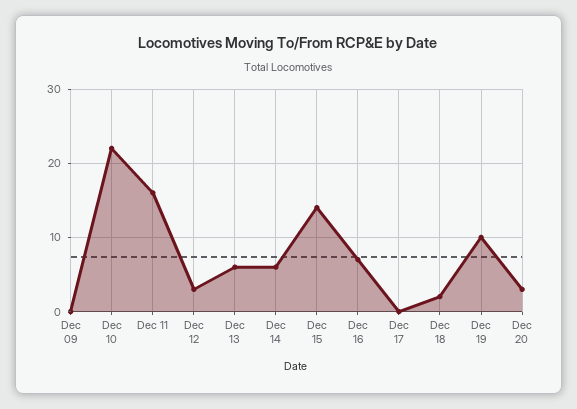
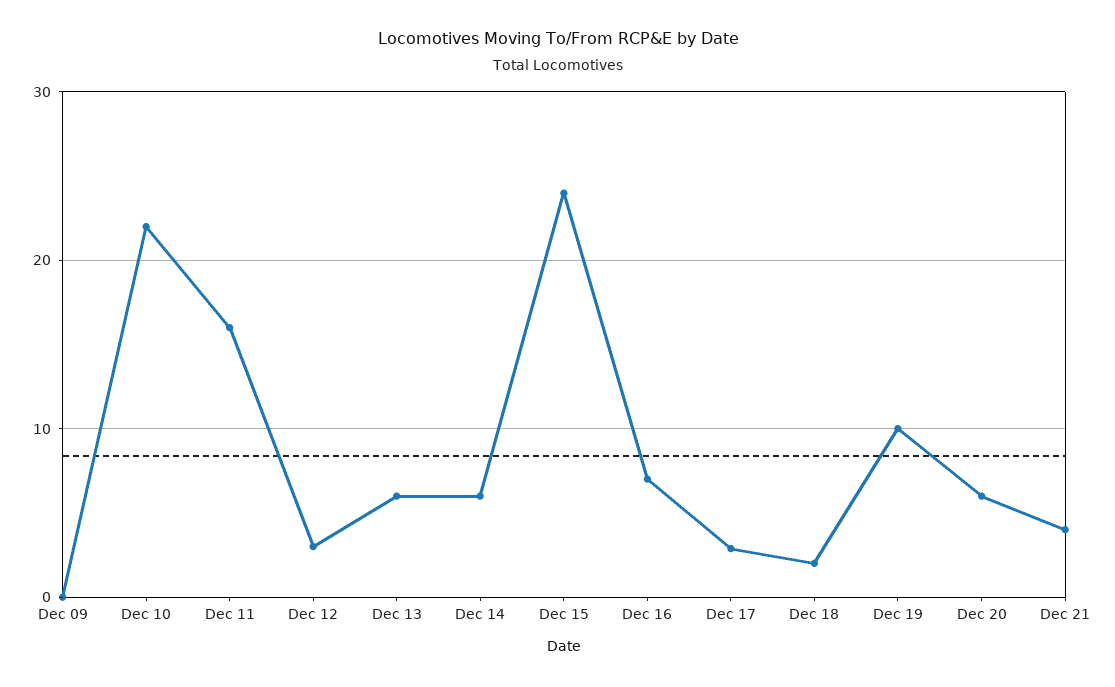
Dec 15: 14 -> 24
Dec 17: 0 -> 3
Dec 20: 3 -> 6
Dec 21: none -> 4

